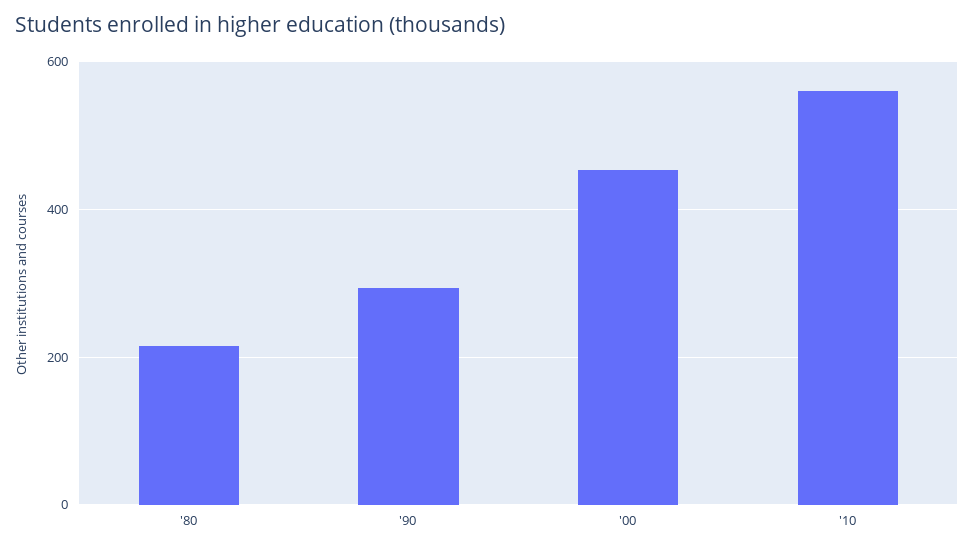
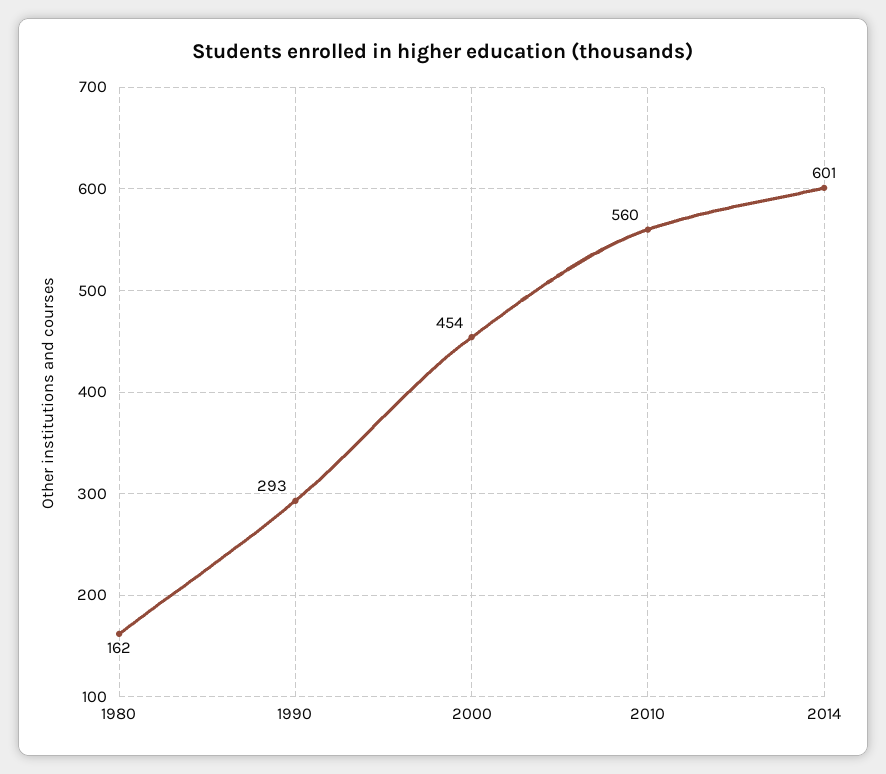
'80: 220 -> 162
2014: none -> 601

